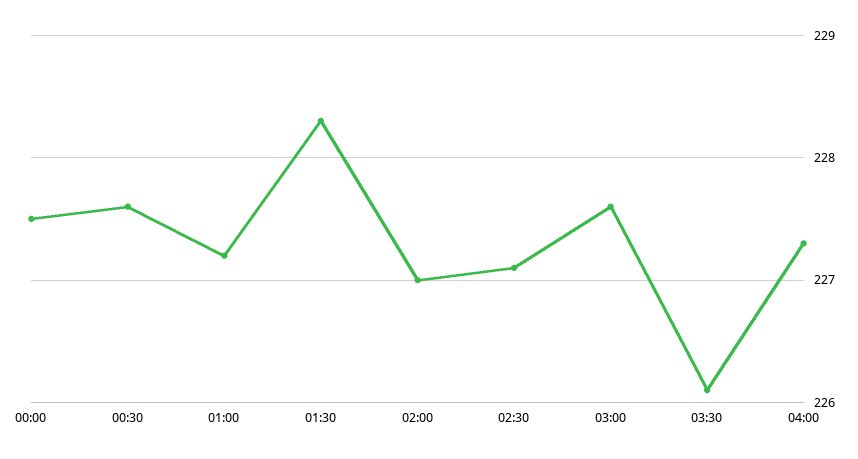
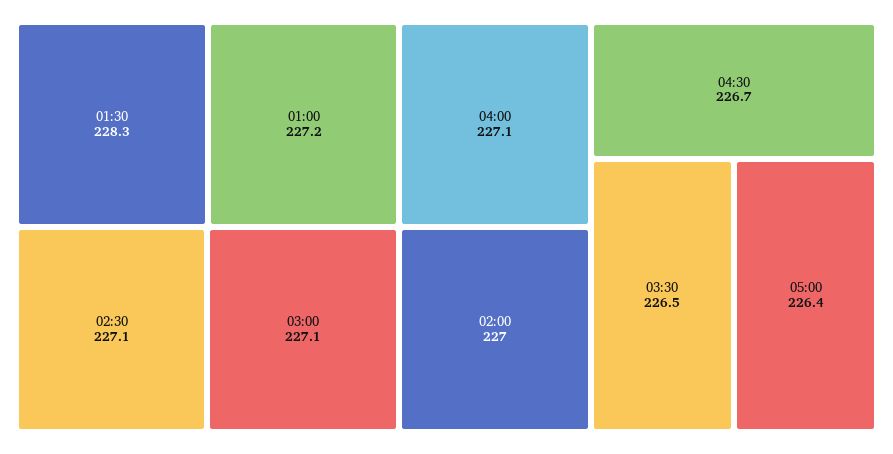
00:00: 227.5 -> none
00:30: 227.6 -> none
03:00: 227.6 -> 227.1
03:30: 226.1 -> 226.5
04:00: 227.3 -> 227.1
04:30: none -> 226.7
05:00: none -> 226.4

